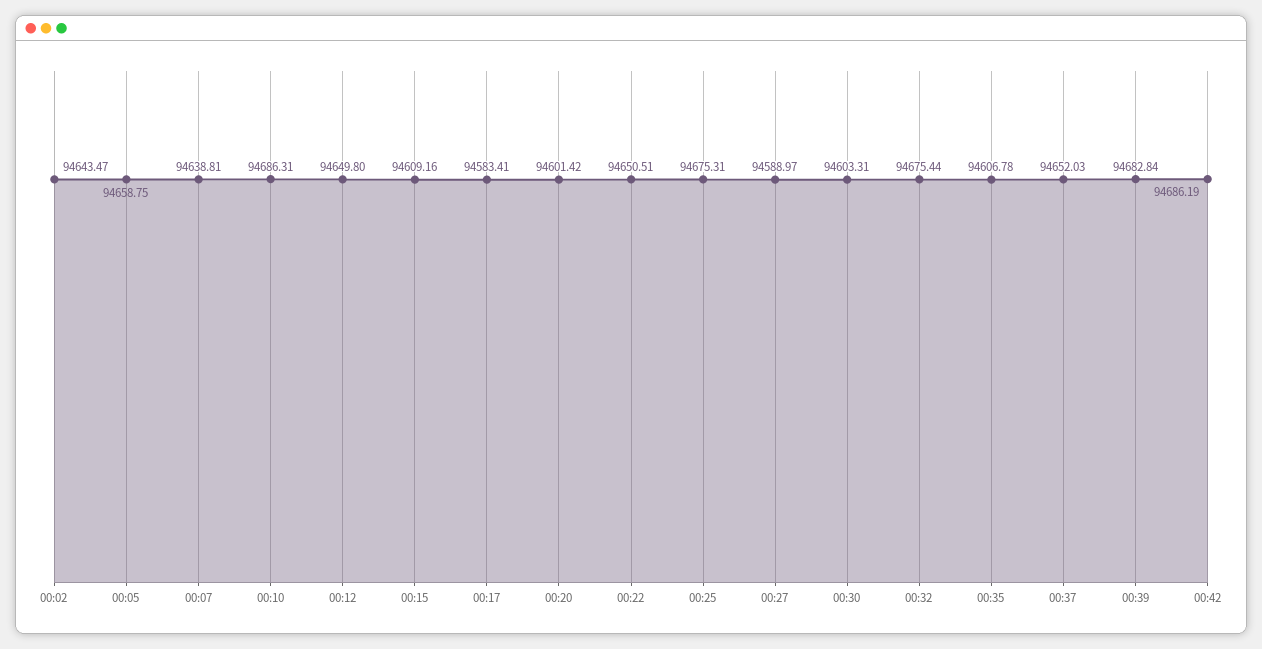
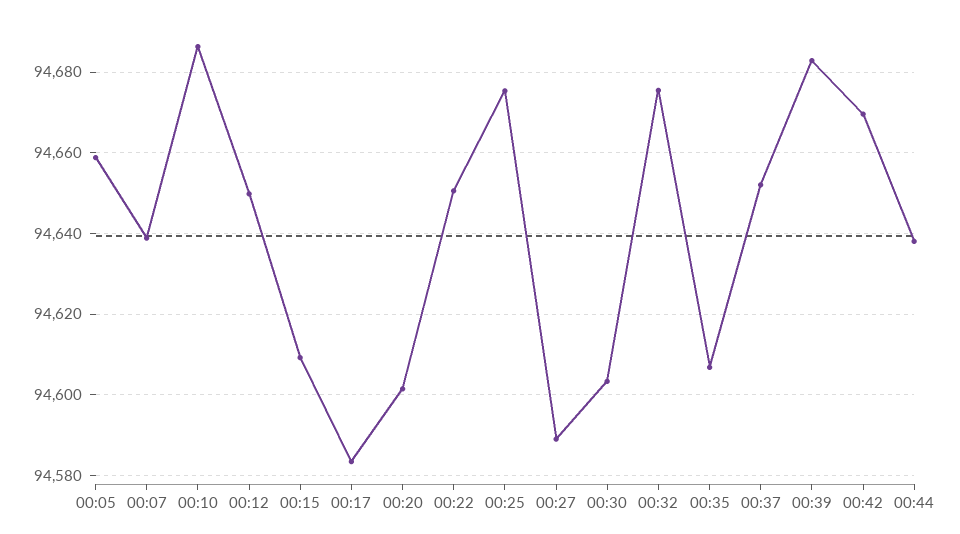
00:02: 94643.47 -> none
00:42: 94686.19 -> 94670
00:44: none -> 94638

